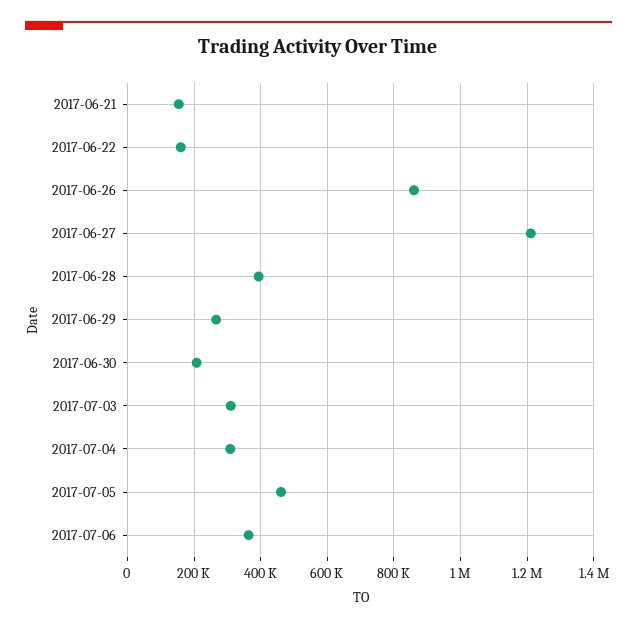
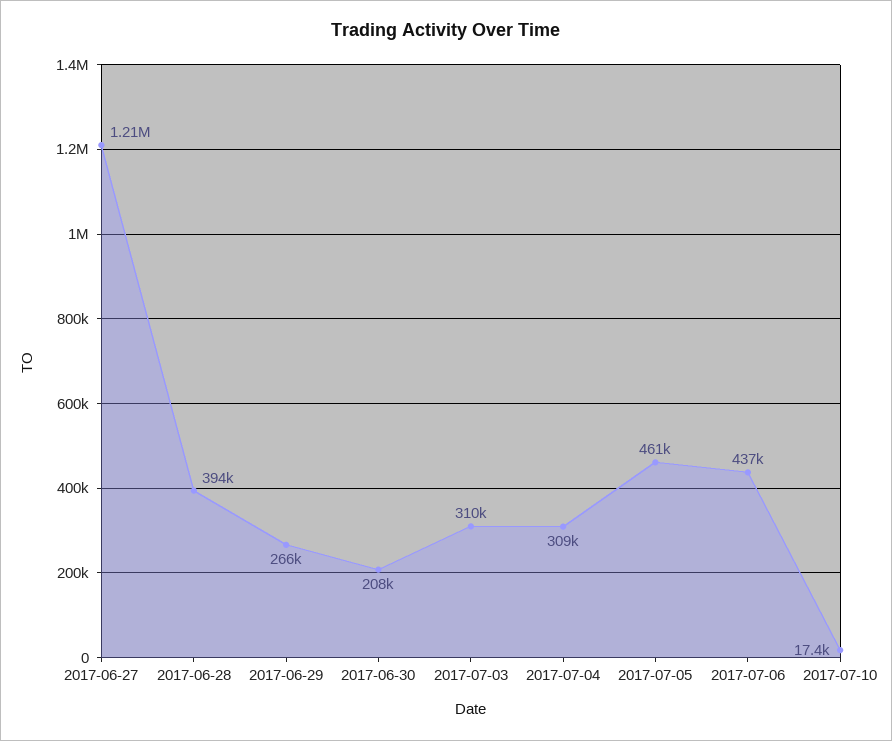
2017-06-21: 160000 -> none
2017-06-22: 160000 -> none
2017-06-26: 860000 -> none
2017-07-06: 360000 -> 437000
2017-07-10: none -> 17400

